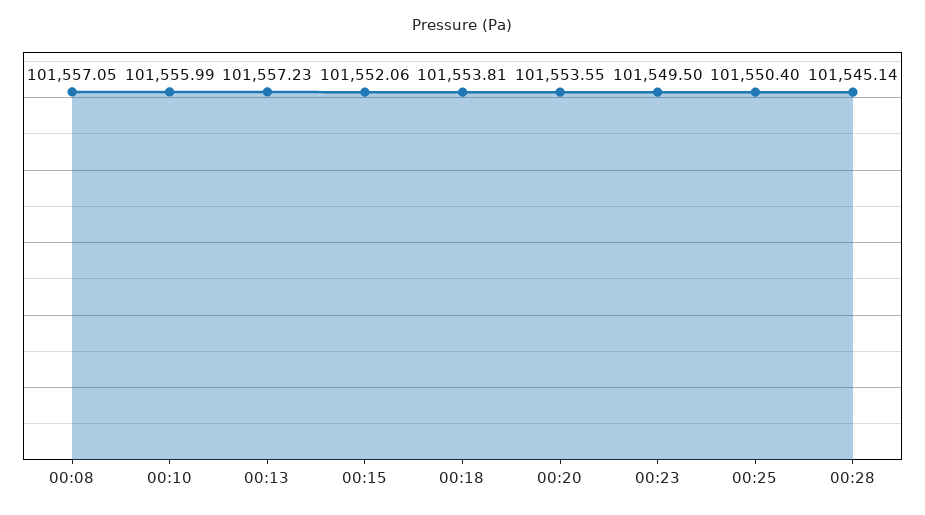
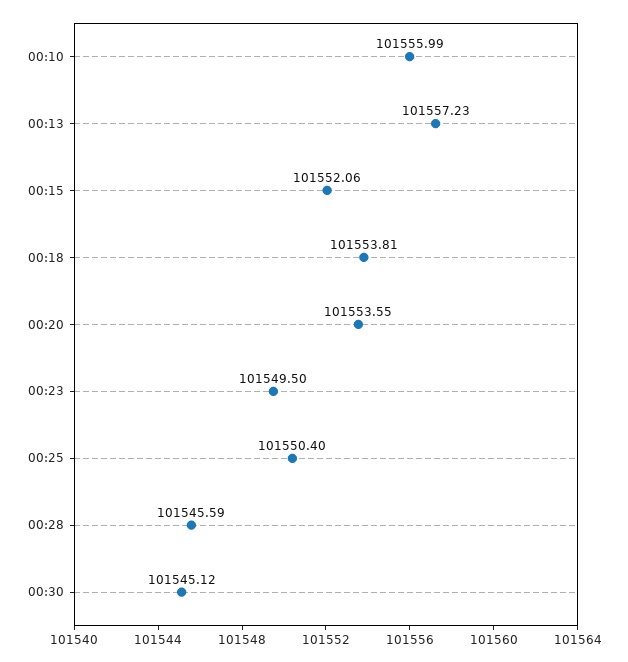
00:08: 101557.05 -> none
00:28: 101545.14 -> 101545.59
00:30: none -> 101545.12

